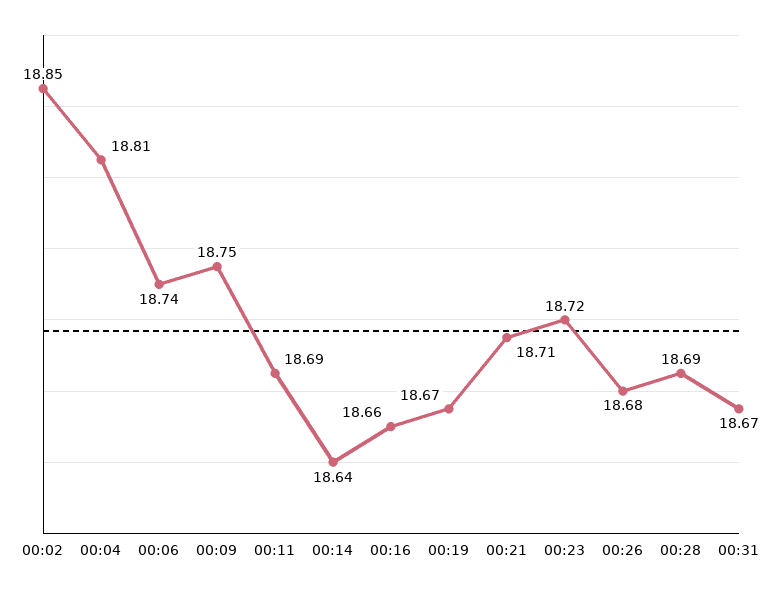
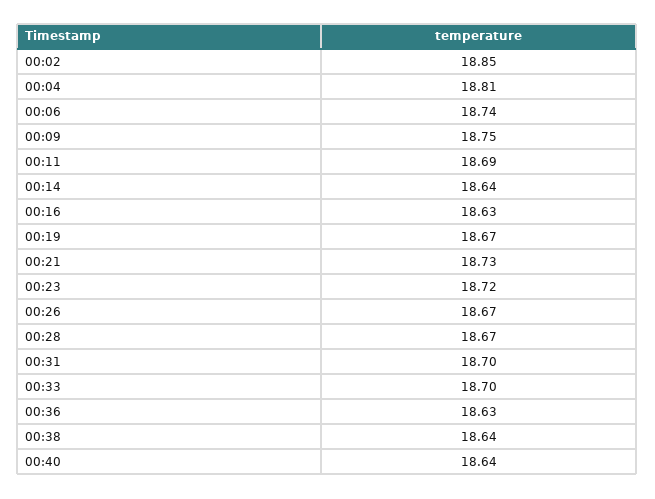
00:16: 18.66 -> 18.63
00:21: 18.71 -> 18.73
00:26: 18.68 -> 18.67
00:28: 18.69 -> 18.67
00:31: 18.67 -> 18.7
00:33: none -> 18.7
00:36: none -> 18.63
00:38: none -> 18.64
00:40: none -> 18.64

